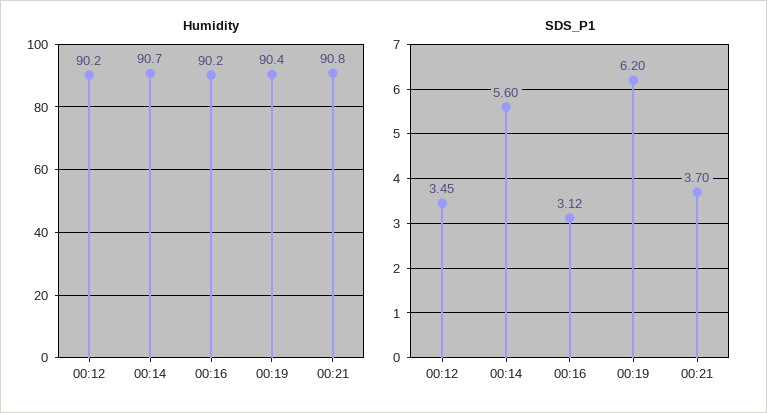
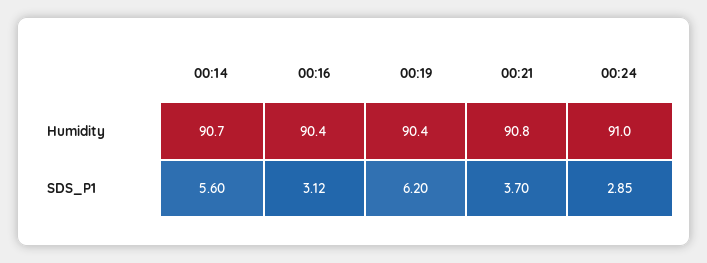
Humidity, 00:12: 90.2 -> none
Humidity, 00:16: 90.2 -> 90.4
SDS_P1, 00:12: 3.45 -> none
Humidity, 00:24: none -> 91
SDS_P1, 00:24: none -> 2.85

